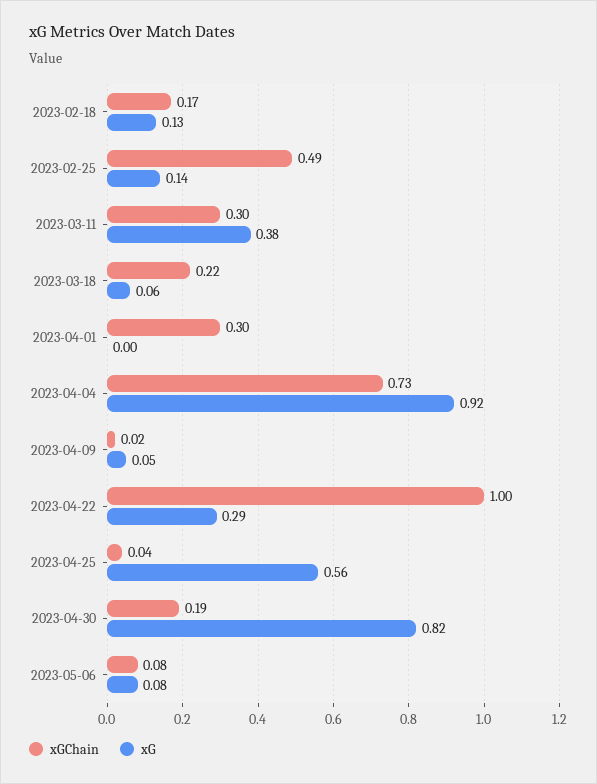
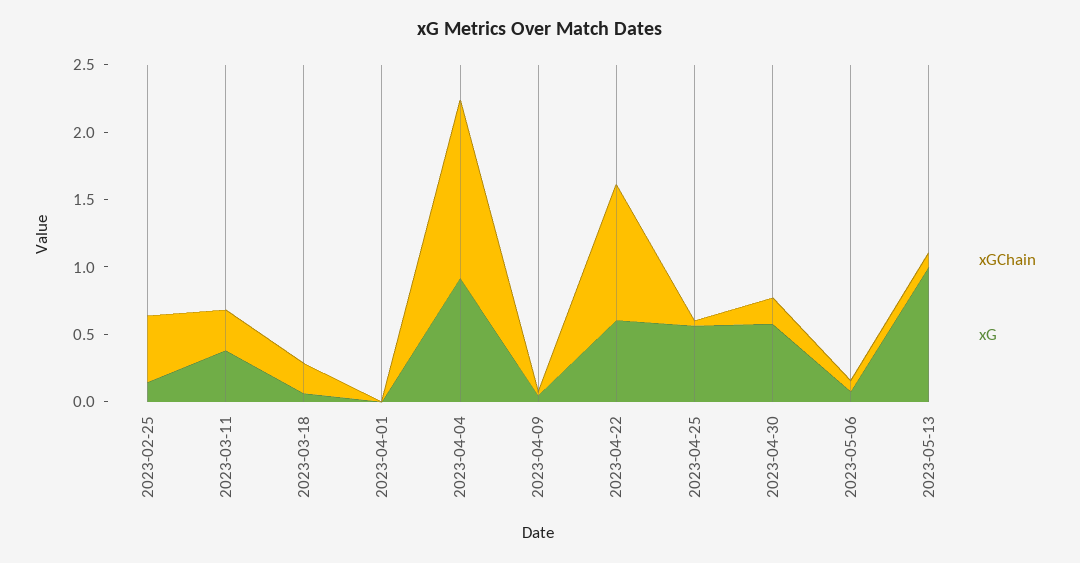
xGChain, 2023-02-18: 0.17 -> none
xG, 2023-02-18: 0.13 -> none
xGChain, 2023-04-01: 0.3 -> 0
xGChain, 2023-04-04: 0.73 -> 1.3
xG, 2023-04-22: 0.29 -> 0.6
xG, 2023-04-30: 0.82 -> 0.6
xGChain, 2023-05-13: none -> 0.1
xG, 2023-05-13: none -> 1

